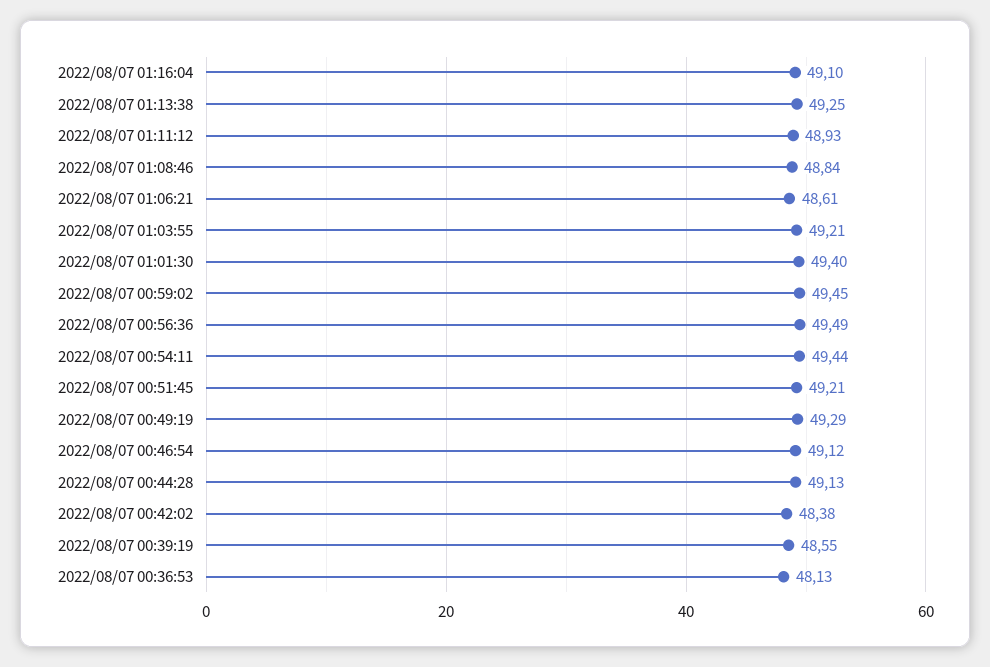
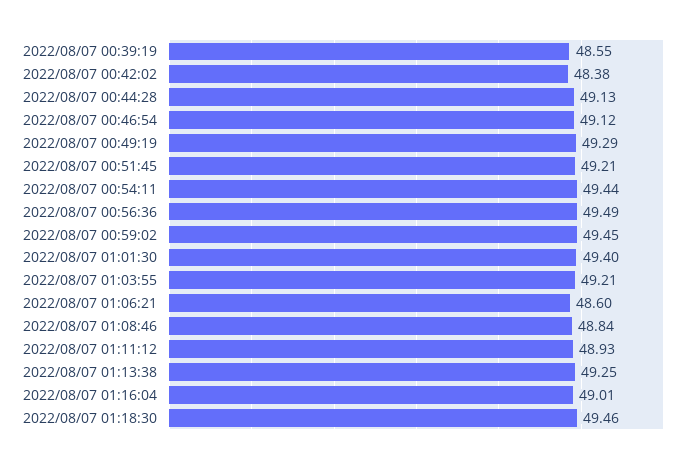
2022/08/07 01:16:04: 49.1 -> 49.01
2022/08/07 01:06:21: 48.61 -> 48.6
2022/08/07 00:36:53: 48.13 -> none
2022/08/07 01:18:30: none -> 49.46

